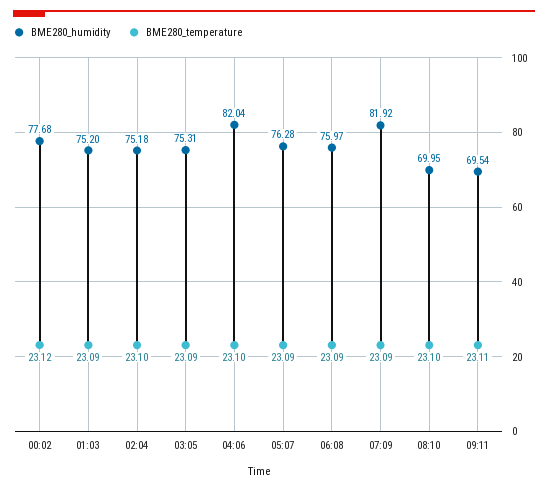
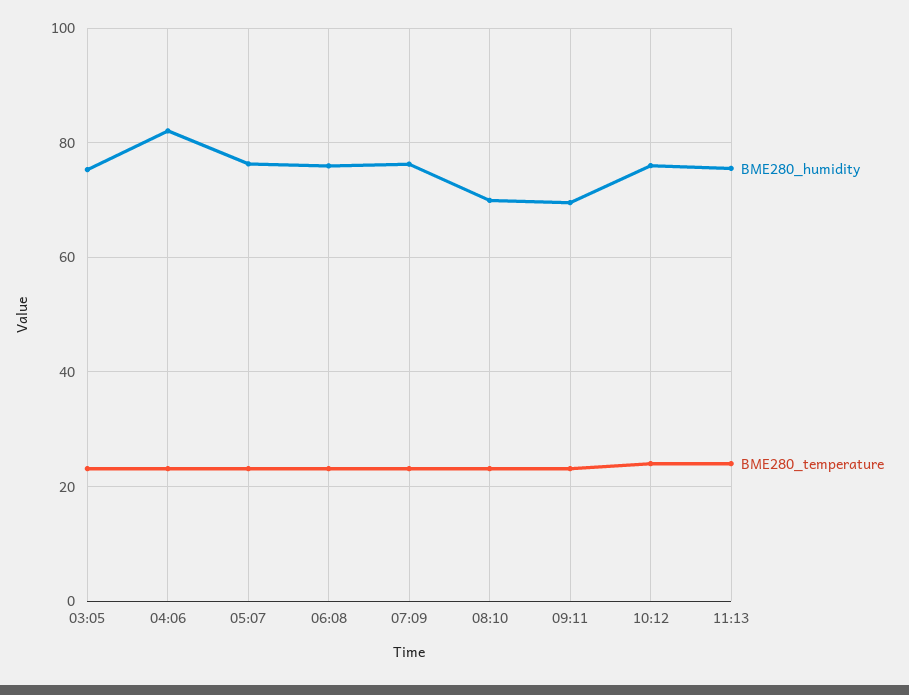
BME280_humidity, 00:02: 77.68 -> none
BME280_temperature, 00:02: 23.12 -> none
BME280_humidity, 01:03: 75.2 -> none
BME280_temperature, 01:03: 23.09 -> none
BME280_humidity, 02:04: 75.18 -> none
BME280_temperature, 02:04: 23.1 -> none
BME280_humidity, 07:09: 81.92 -> 76
BME280_humidity, 10:12: none -> 76
BME280_temperature, 10:12: none -> 24
BME280_humidity, 11:13: none -> 76
BME280_temperature, 11:13: none -> 24

